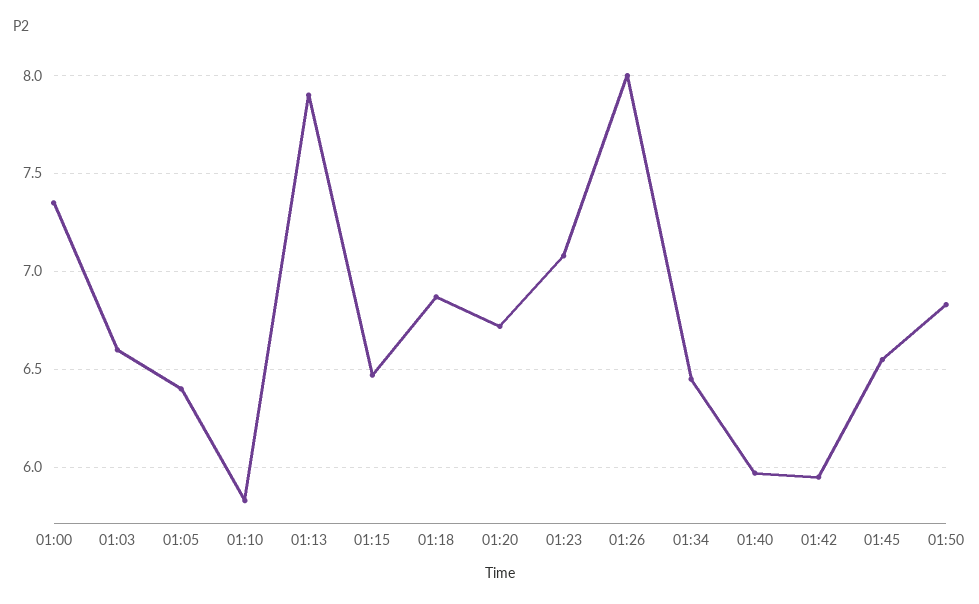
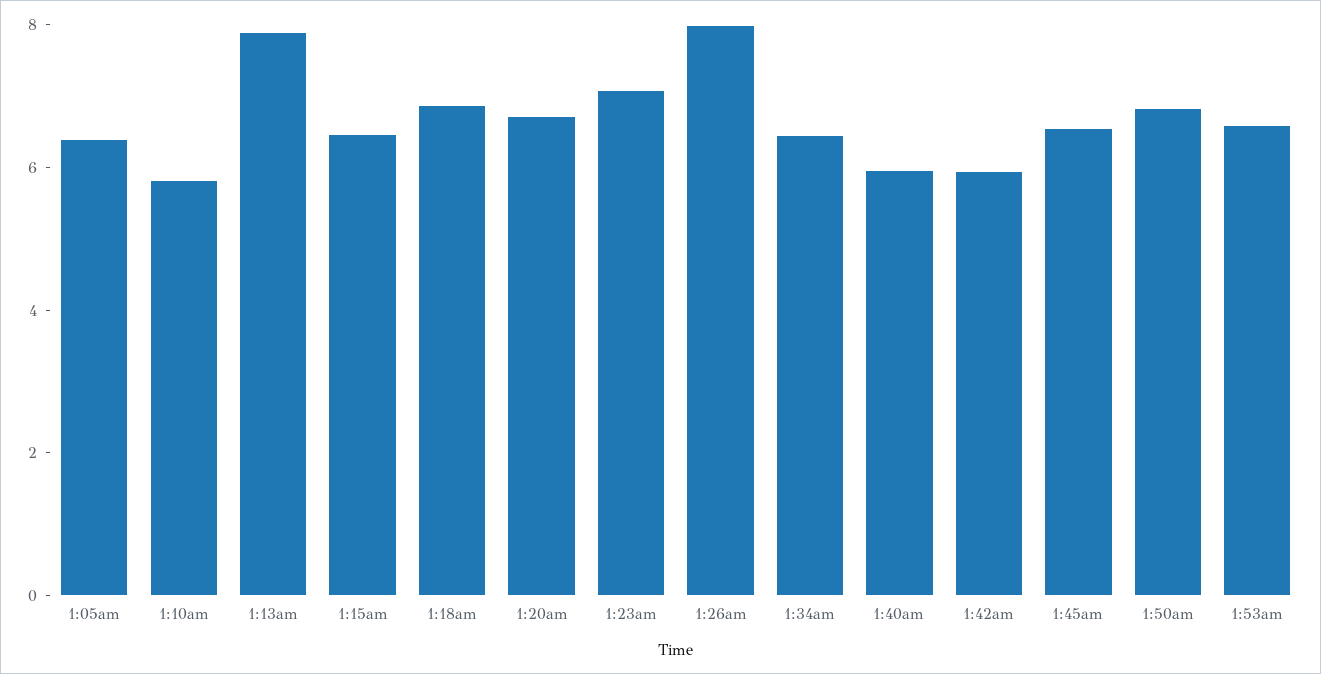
01:00: 7.35 -> none
01:03: 6.6 -> none
1:53am: none -> 6.5

